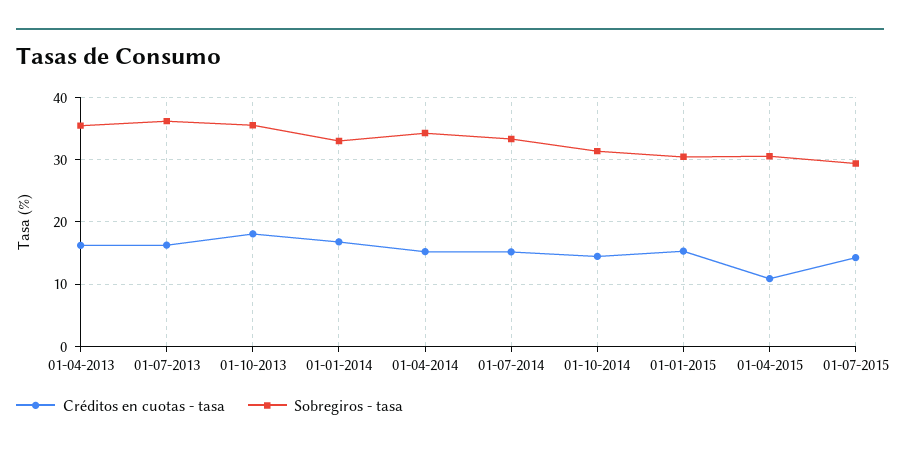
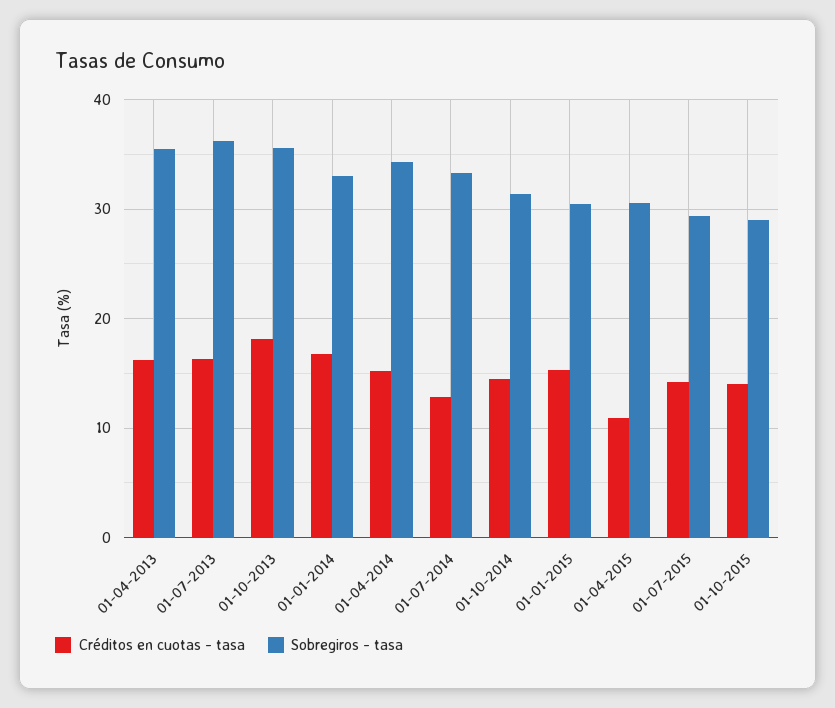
Créditos en cuotas - tasa, 01-07-2014: 15 -> 13
Créditos en cuotas - tasa, 01-10-2015: none -> 14
Sobregiros - tasa, 01-10-2015: none -> 29

